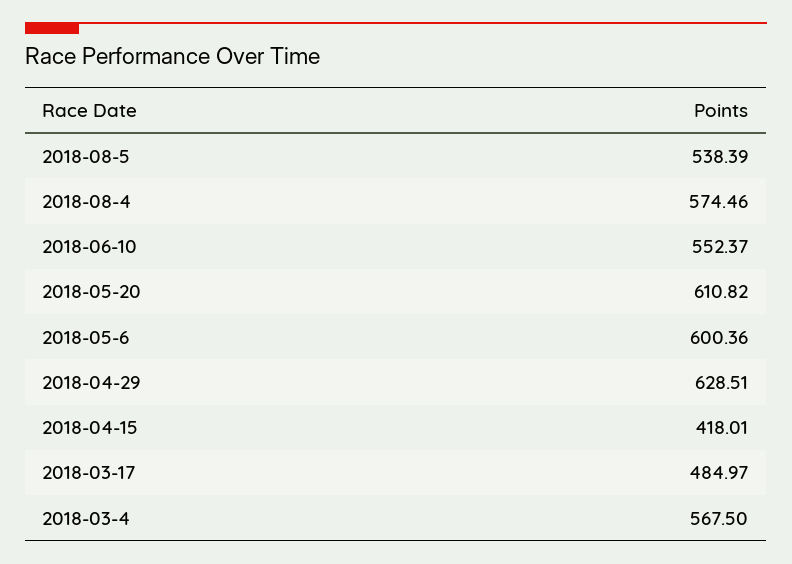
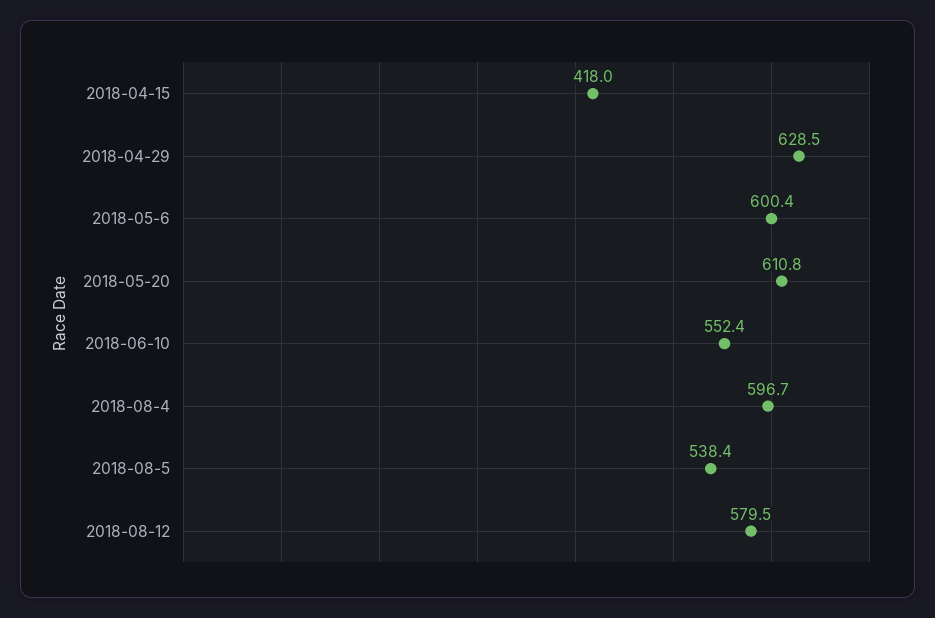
2018-08-4: 574.46 -> 596.7
2018-03-17: 484.97 -> none
2018-03-4: 567.5 -> none
2018-08-12: none -> 579.5

